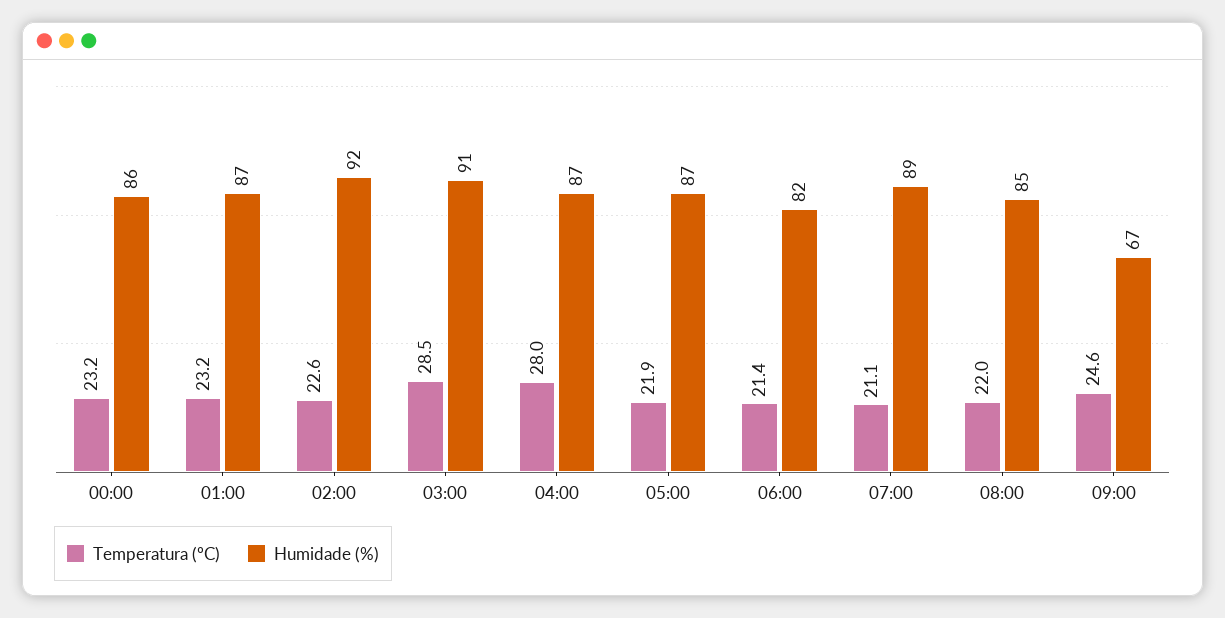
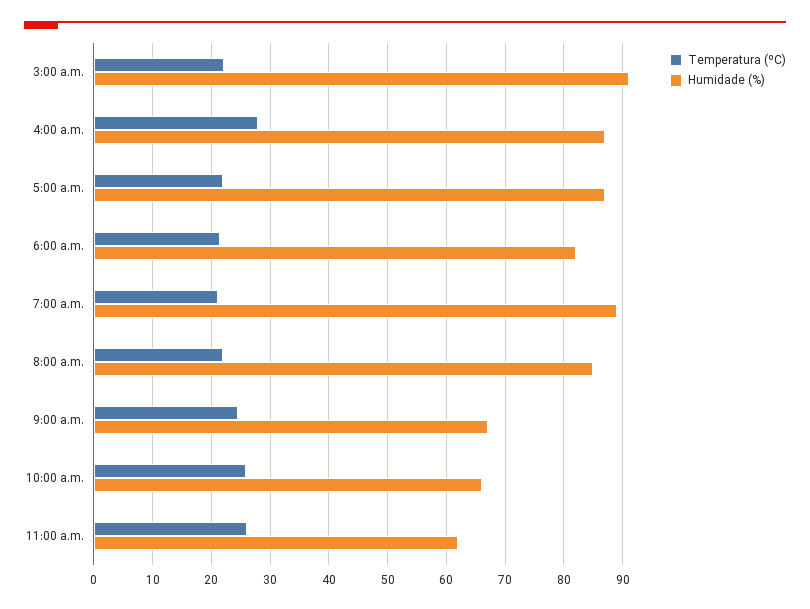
Temperatura (ºC), 00:00: 23.2 -> none
Humidade (%), 00:00: 86 -> none
Temperatura (ºC), 01:00: 23.2 -> none
Humidade (%), 01:00: 87 -> none
Temperatura (ºC), 02:00: 22.6 -> none
Humidade (%), 02:00: 92 -> none
Temperatura (ºC), 03:00: 28.5 -> 22
Temperatura (ºC), 10:00 a.m.: none -> 26
Humidade (%), 10:00 a.m.: none -> 66
Temperatura (ºC), 11:00 a.m.: none -> 26
Humidade (%), 11:00 a.m.: none -> 62

